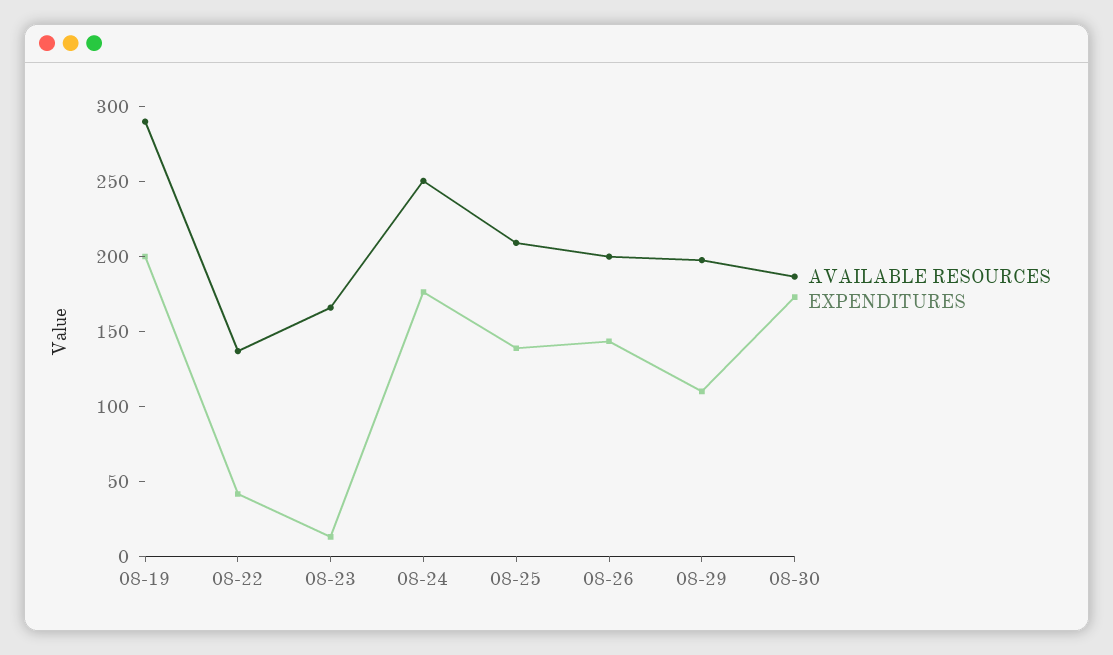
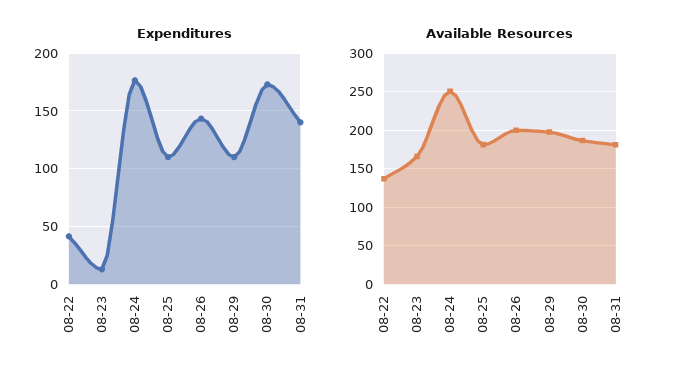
AVAILABLE RESOURCES, 08-19: 290 -> none
EXPENDITURES, 08-19: 200 -> none
AVAILABLE RESOURCES, 08-25: 210 -> 180
EXPENDITURES, 08-25: 140 -> 110
EXPENDITURES, 08-31: none -> 140
AVAILABLE RESOURCES, 08-31: none -> 180

